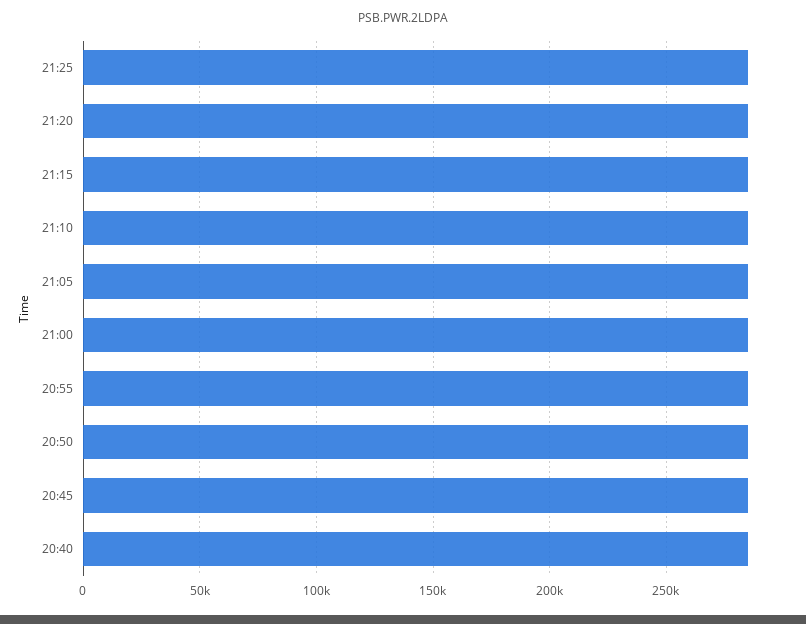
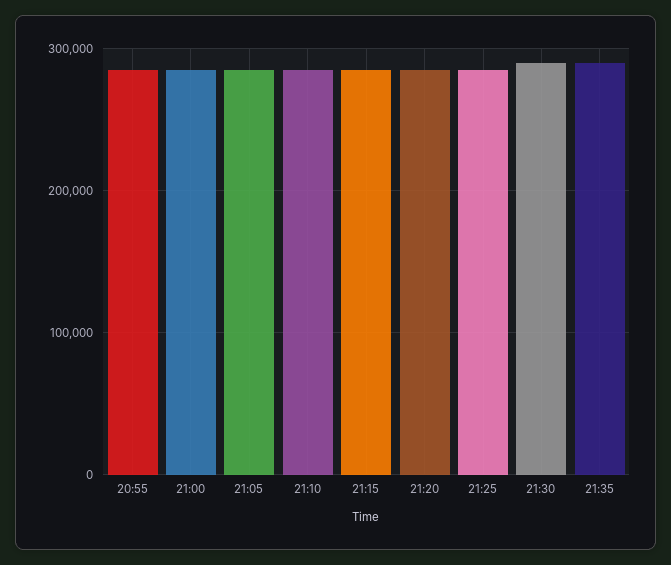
20:50: 285000 -> none
20:45: 285000 -> none
20:40: 285000 -> none
21:30: none -> 290000
21:35: none -> 290000

